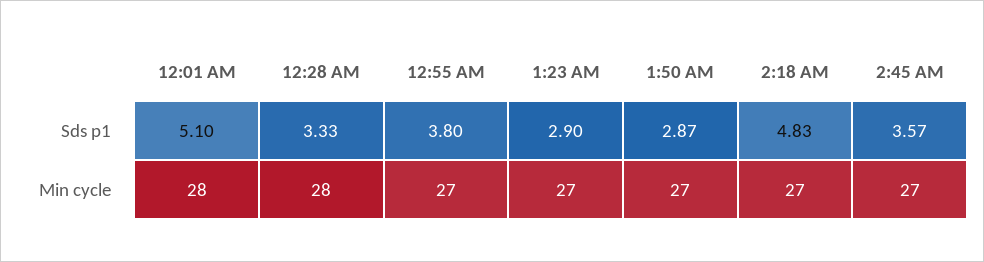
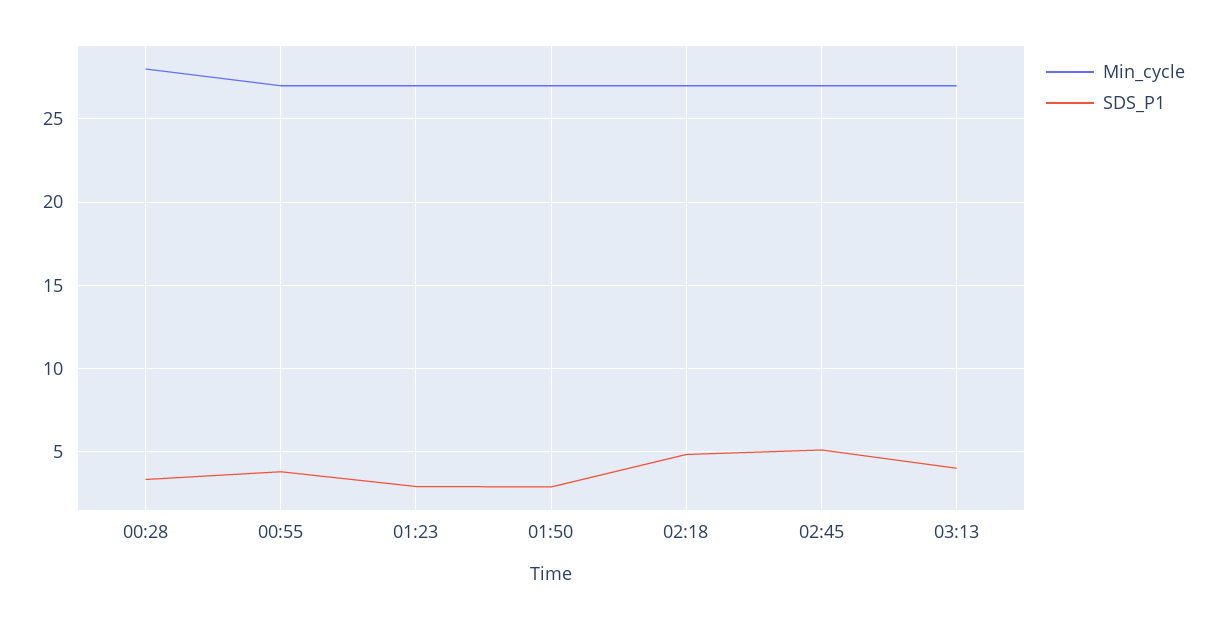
Sds p1, 12:01 AM: 5.1 -> none
Sds p1, 2:45 AM: 3.57 -> 5
Min cycle, 12:01 AM: 28 -> none
Min cycle, 03:13: none -> 27
Sds p1, 03:13: none -> 4

